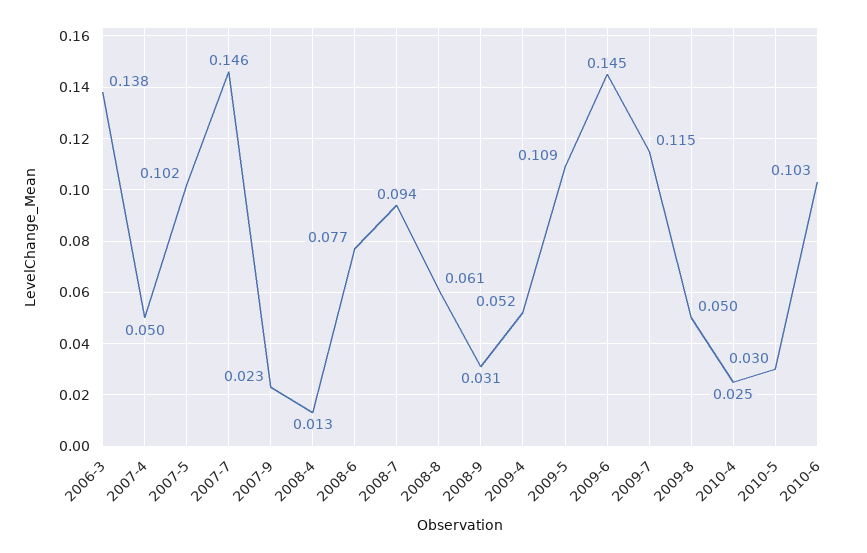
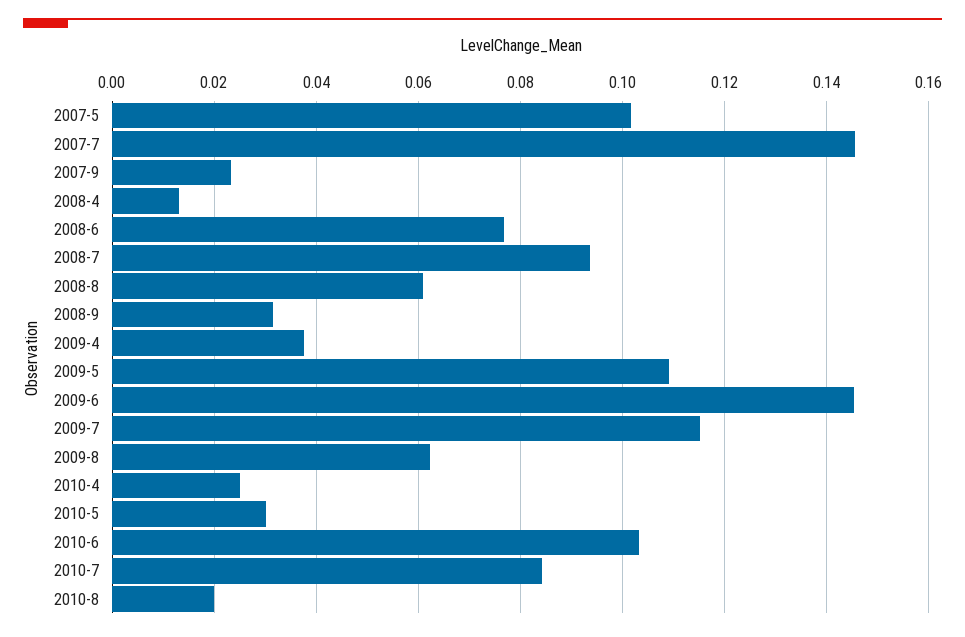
2006-3: 0.138 -> none
2007-4: 0.05 -> none
2009-4: 0.052 -> 0.038
2009-8: 0.05 -> 0.062
2010-7: none -> 0.084
2010-8: none -> 0.02

